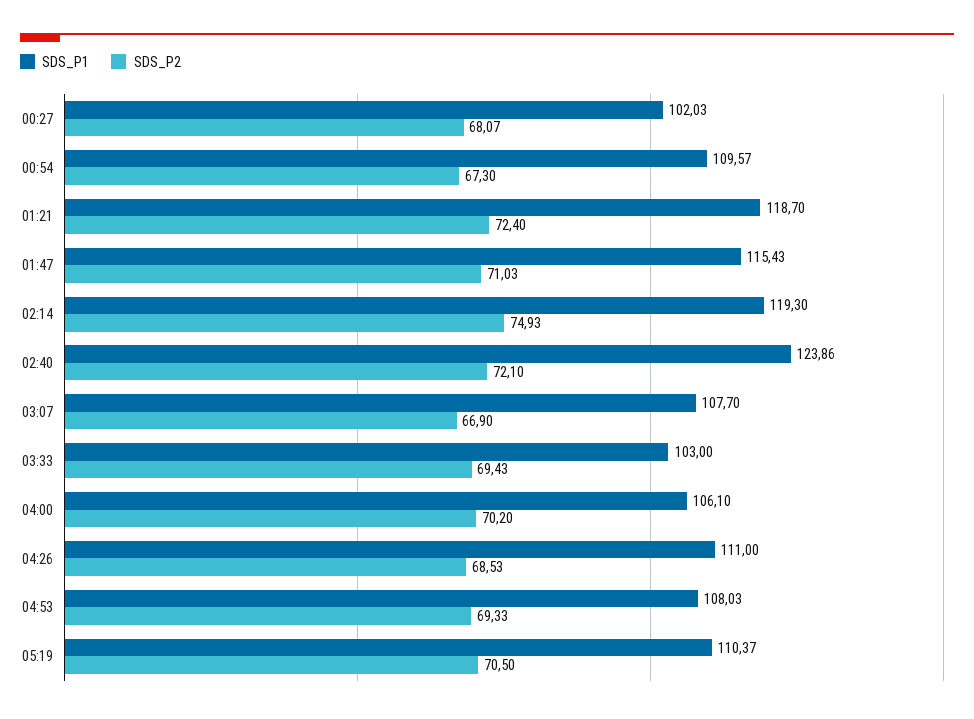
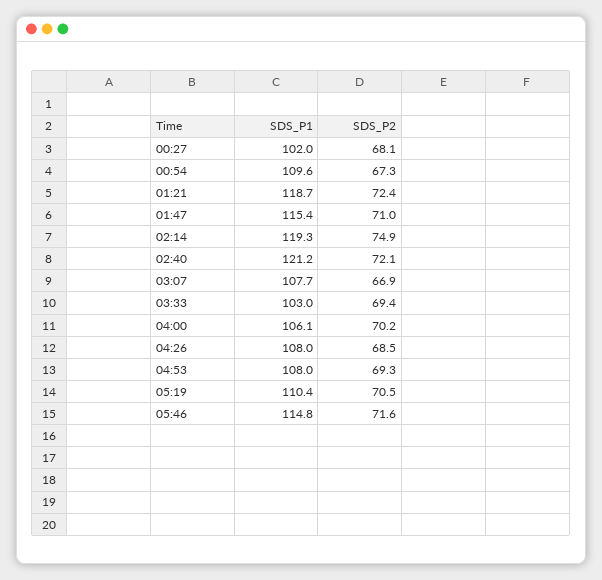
SDS_P1, 02:40: 123.86 -> 121.2
SDS_P1, 04:26: 111 -> 108
SDS_P1, 05:46: none -> 114.8
SDS_P2, 05:46: none -> 71.6

